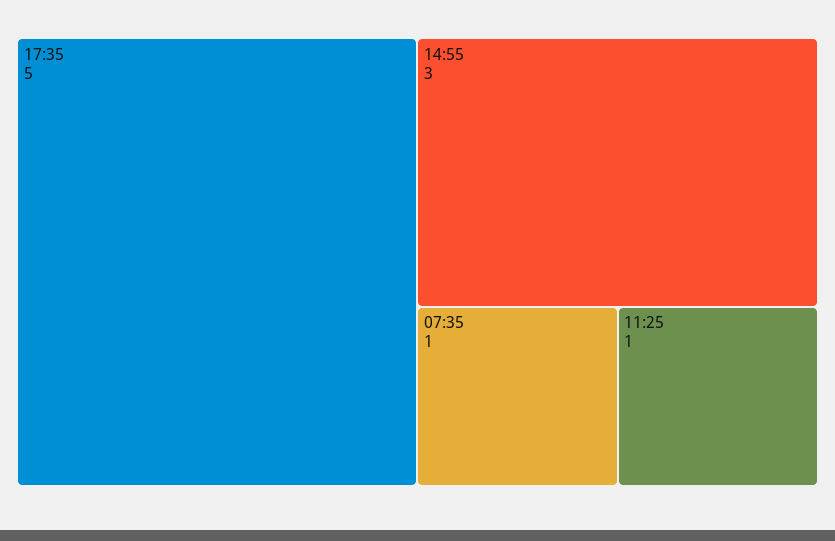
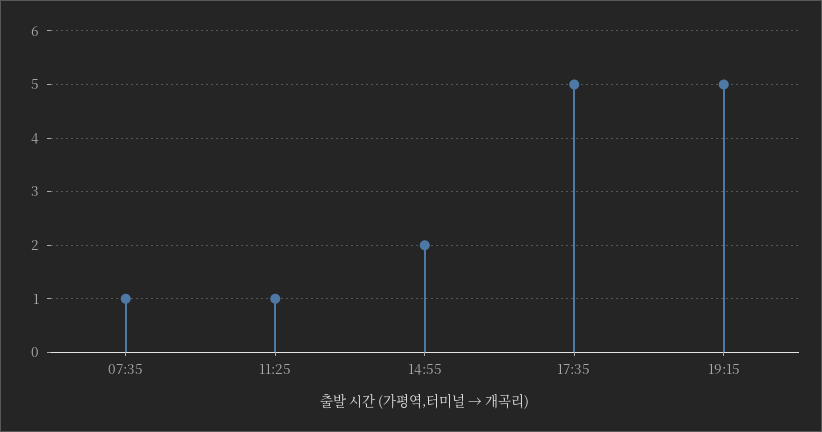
14:55: 3 -> 2
19:15: none -> 5

